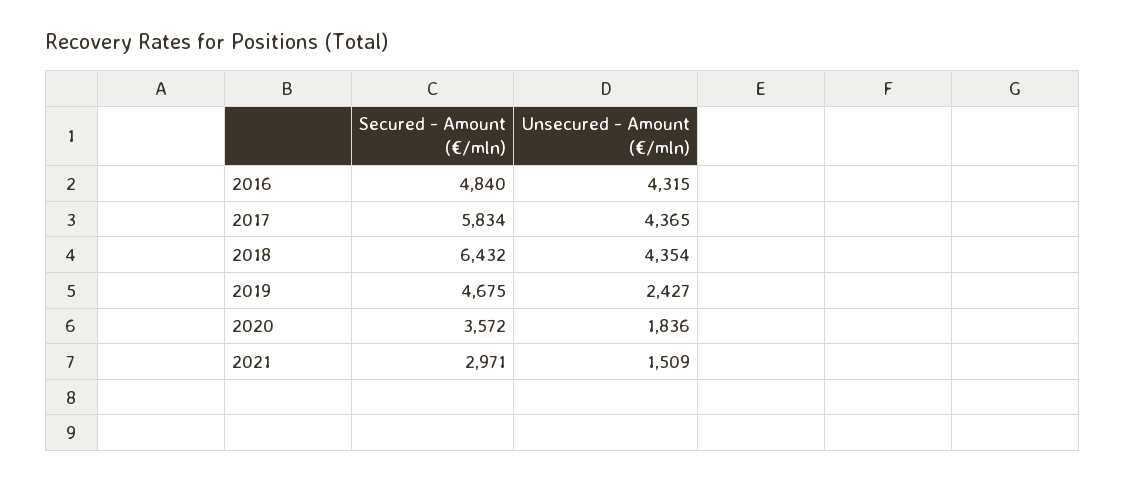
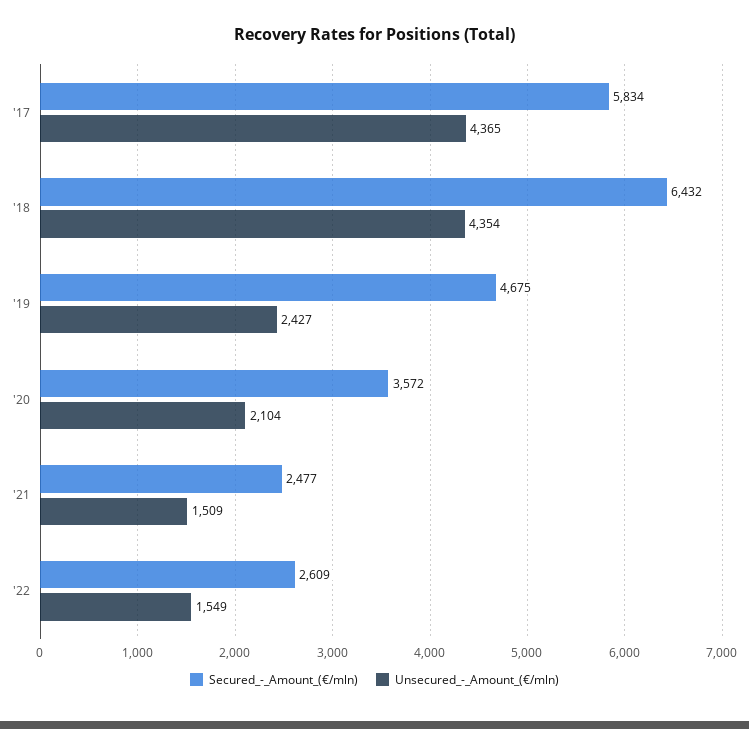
Secured - Amount (€/mln), 2016: 4840 -> none
Unsecured - Amount (€/mln), 2016: 4315 -> none
Unsecured - Amount (€/mln), 2020: 1836 -> 2104
Secured - Amount (€/mln), 2021: 2971 -> 2477
Secured - Amount (€/mln), '22: none -> 2609
Unsecured - Amount (€/mln), '22: none -> 1549

